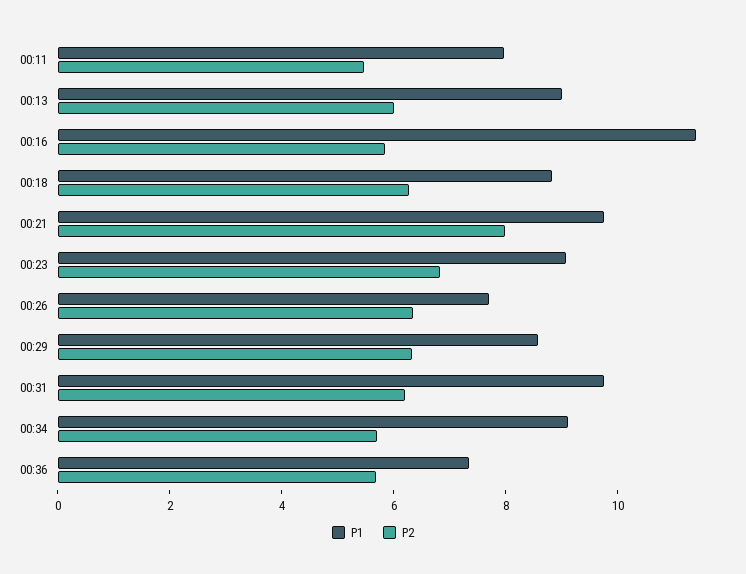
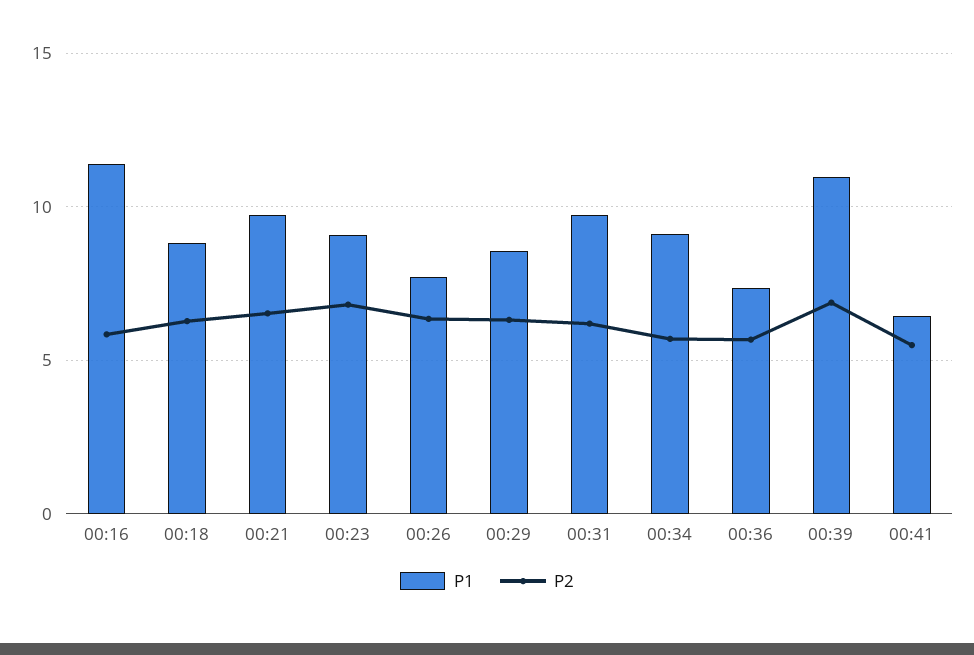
P1, 00:11: 8 -> none
P2, 00:11: 5.5 -> none
P1, 00:13: 9 -> none
P2, 00:13: 6 -> none
P2, 00:21: 8 -> 6.5
P1, 00:39: none -> 11
P2, 00:39: none -> 7
P1, 00:41: none -> 6.5
P2, 00:41: none -> 5.5

